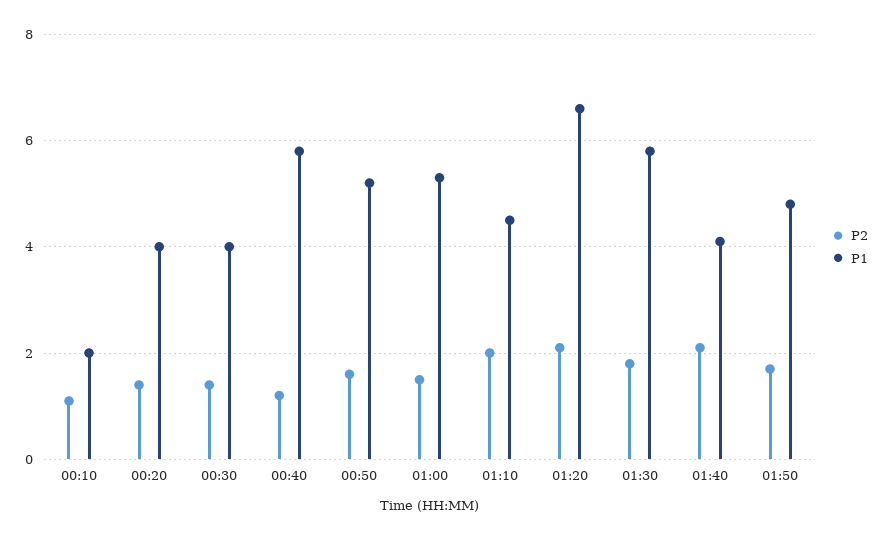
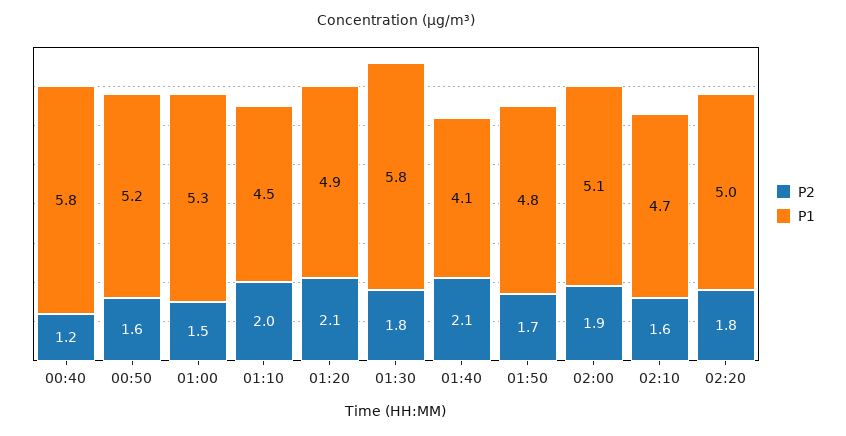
P2, 00:10: 1 -> none
P1, 00:10: 2 -> none
P2, 00:20: 1.5 -> none
P1, 00:20: 4 -> none
P2, 00:30: 1.5 -> none
P1, 00:30: 4 -> none
P1, 01:20: 6.5 -> 4.9
P2, 02:00: none -> 1.9
P1, 02:00: none -> 5.1
P2, 02:10: none -> 1.6
P1, 02:10: none -> 4.7
P2, 02:20: none -> 1.8
P1, 02:20: none -> 5

